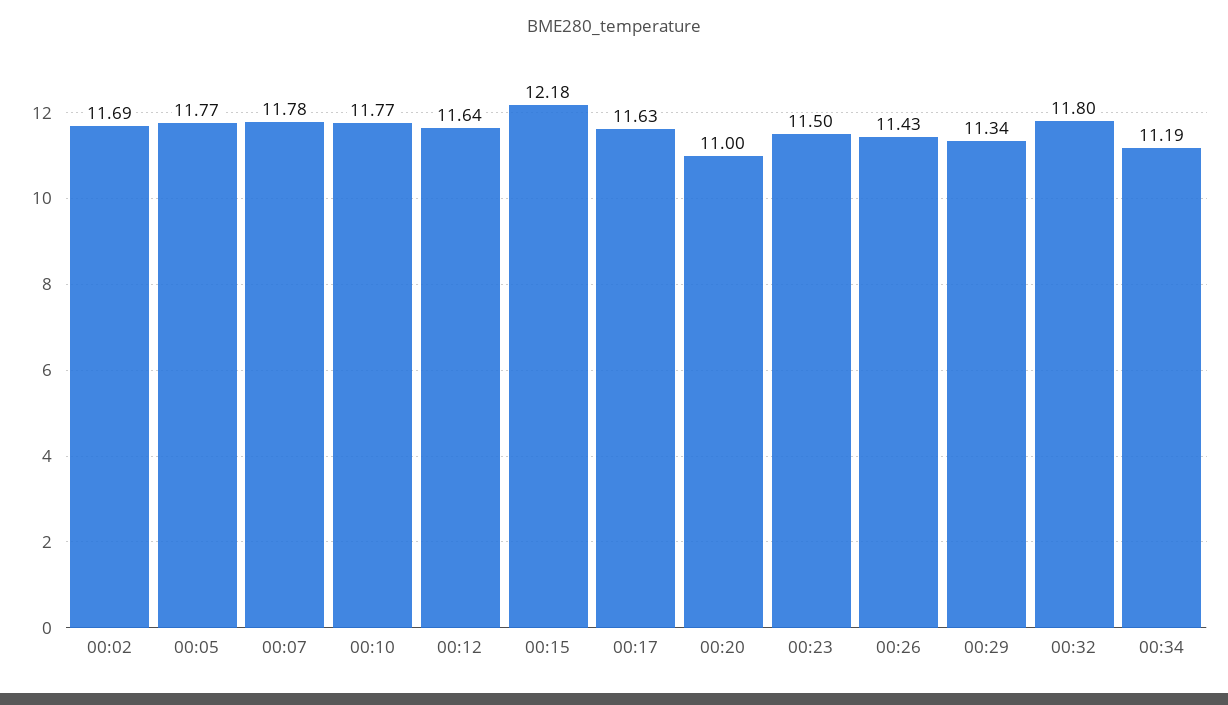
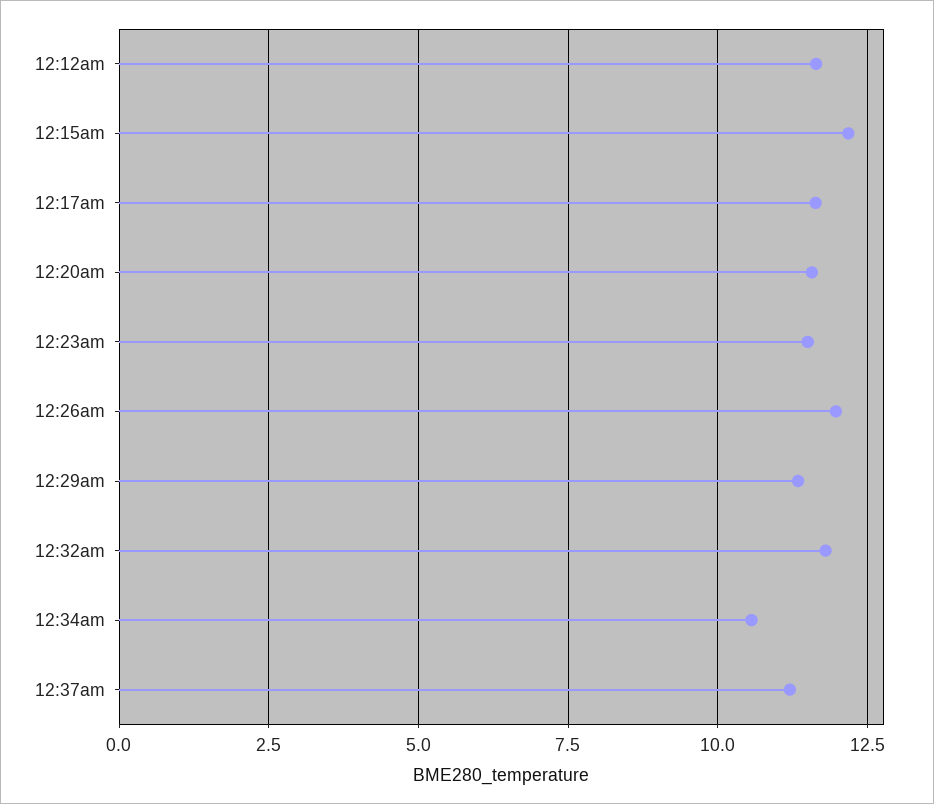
00:02: 11.69 -> none
00:05: 11.77 -> none
00:07: 11.78 -> none
00:10: 11.77 -> none
00:20: 11 -> 11.5
00:26: 11.43 -> 12
00:34: 11.19 -> 10.5
12:37am: none -> 11.25

